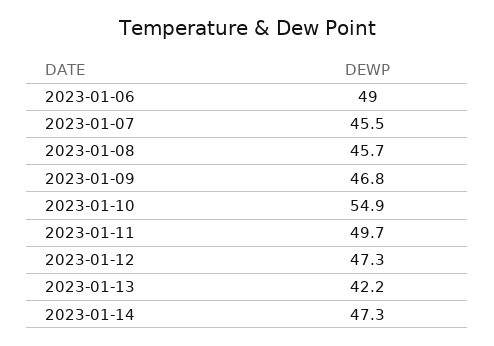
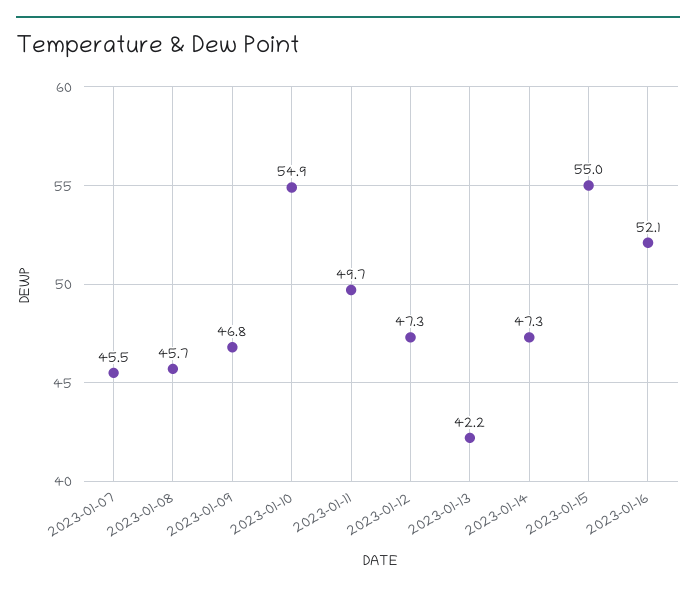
2023-01-06: 49 -> none
2023-01-15: none -> 55
2023-01-16: none -> 52.1

